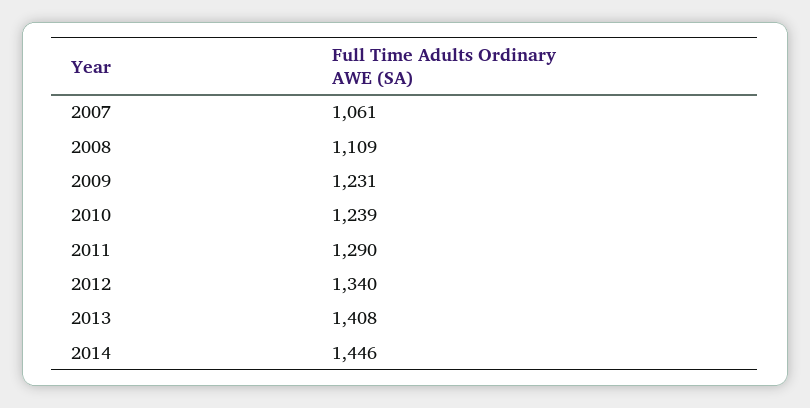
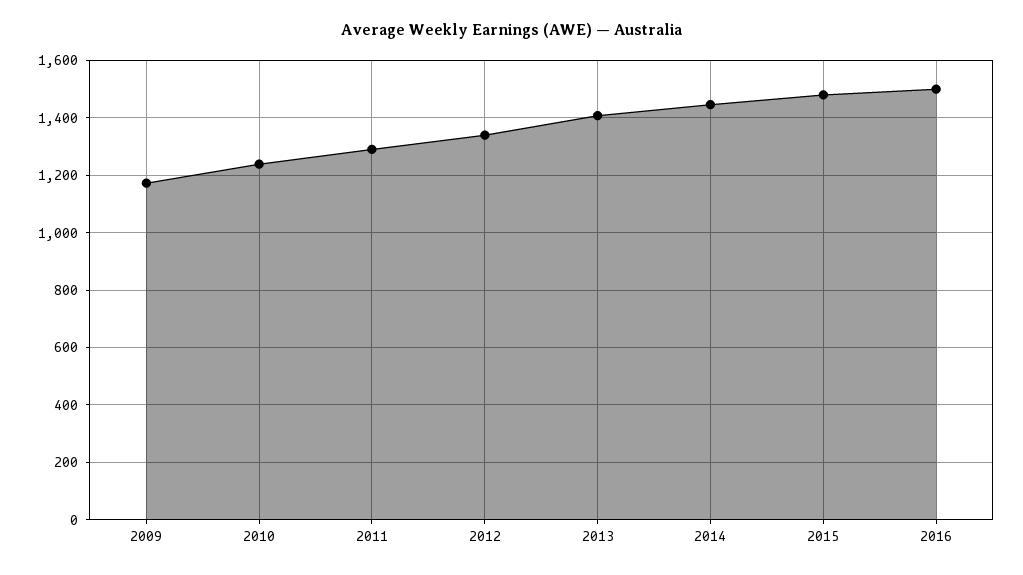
2007: 1061 -> none
2008: 1109 -> none
2009: 1231 -> 1175
2015: none -> 1475
2016: none -> 1500

